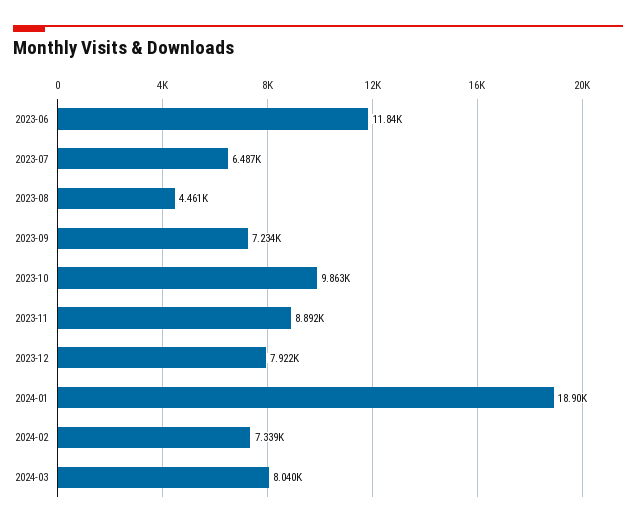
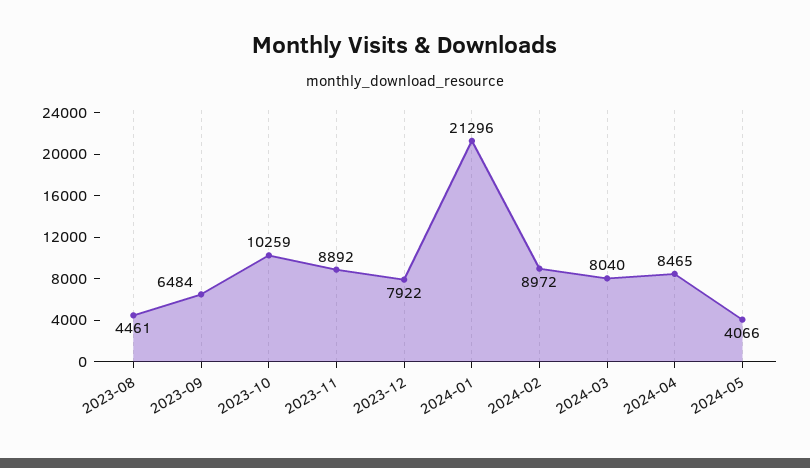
2023-06: 11840 -> none
2023-07: 6487 -> none
2023-09: 7234 -> 6484
2023-10: 9863 -> 10259
2024-01: 18900 -> 21296
2024-02: 7339 -> 8972
2024-04: none -> 8465
2024-05: none -> 4066

